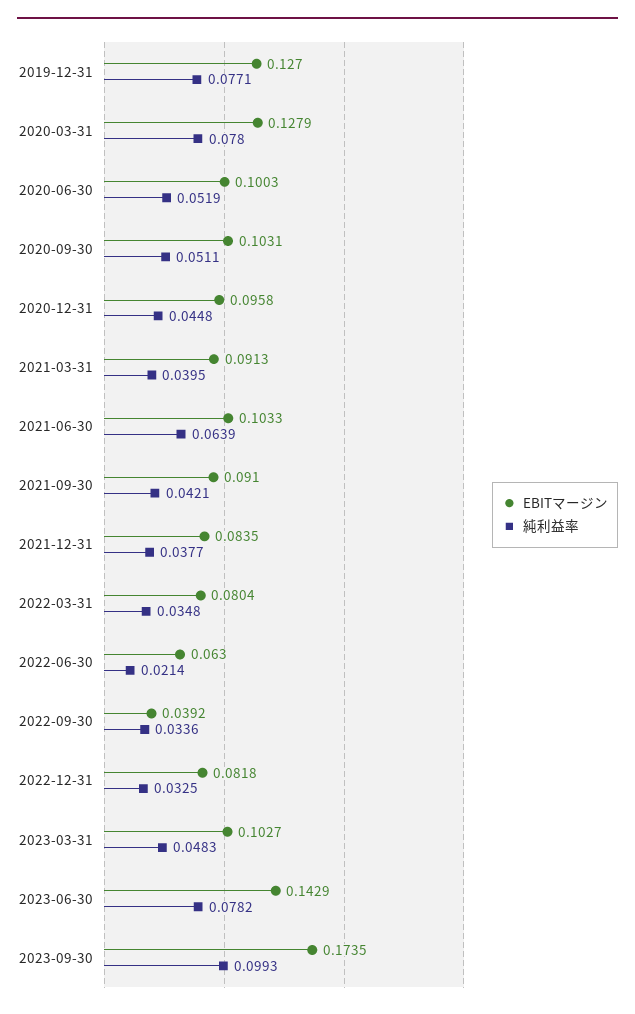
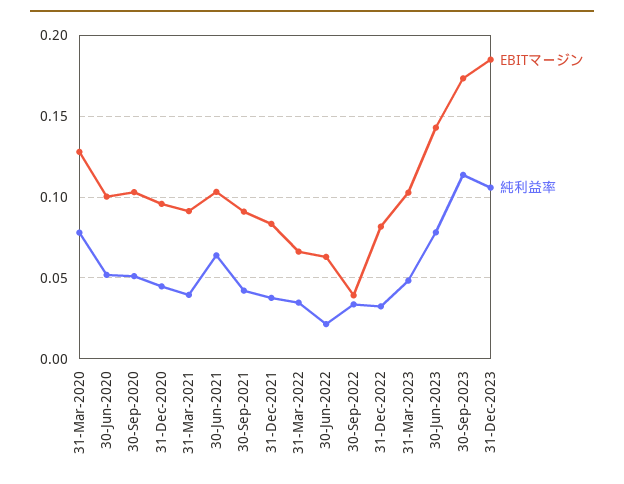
EBITマージン, 2019-12-31: 0.127 -> none
純利益率, 2019-12-31: 0.0771 -> none
EBITマージン, 2022-03-31: 0.0804 -> 0.065
純利益率, 2023-09-30: 0.0993 -> 0.115
EBITマージン, 31-Dec-2023: none -> 0.185
純利益率, 31-Dec-2023: none -> 0.105

